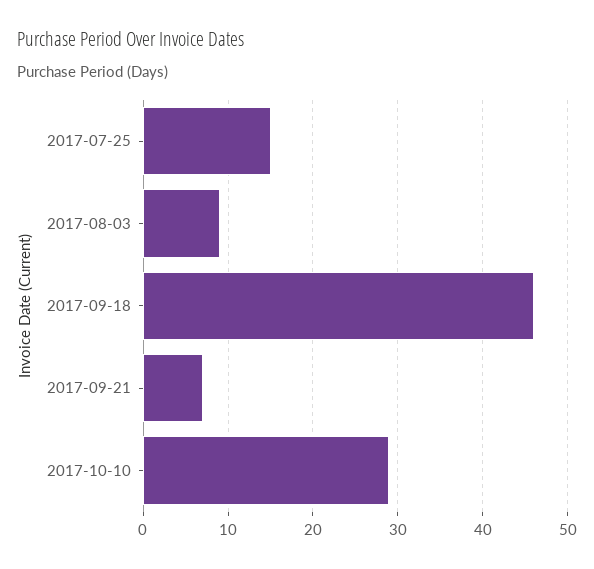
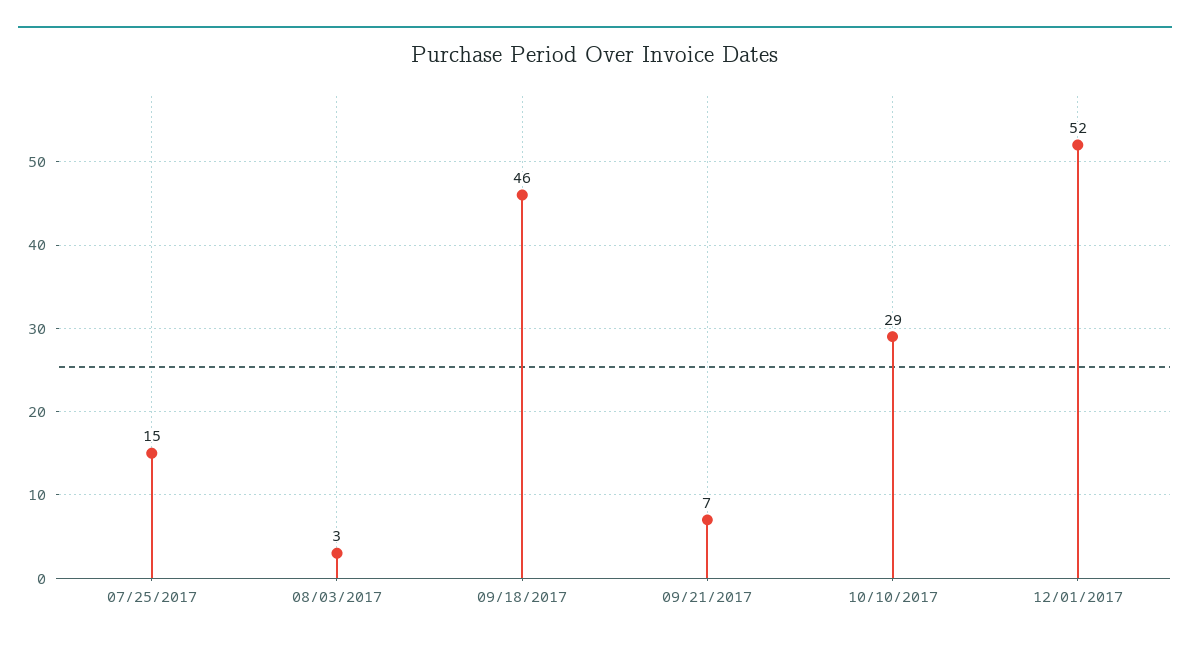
2017-08-03: 9 -> 3
12/01/2017: none -> 52

